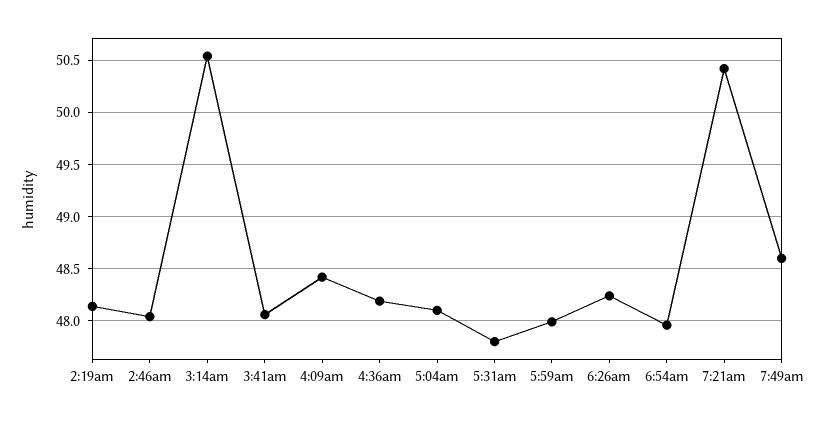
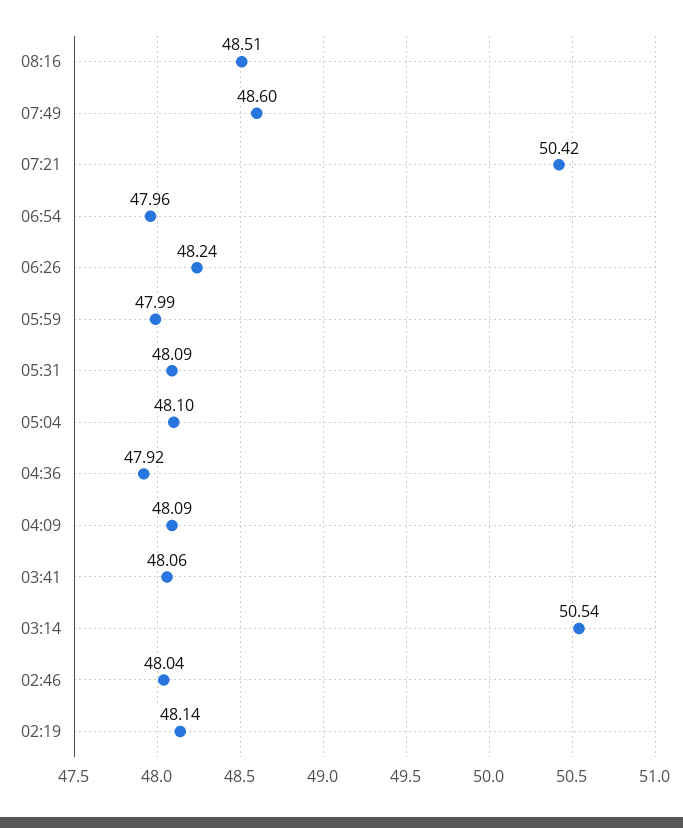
4:09am: 48.4 -> 48.09
4:36am: 48.2 -> 47.92
5:31am: 47.8 -> 48.09
08:16: none -> 48.51

